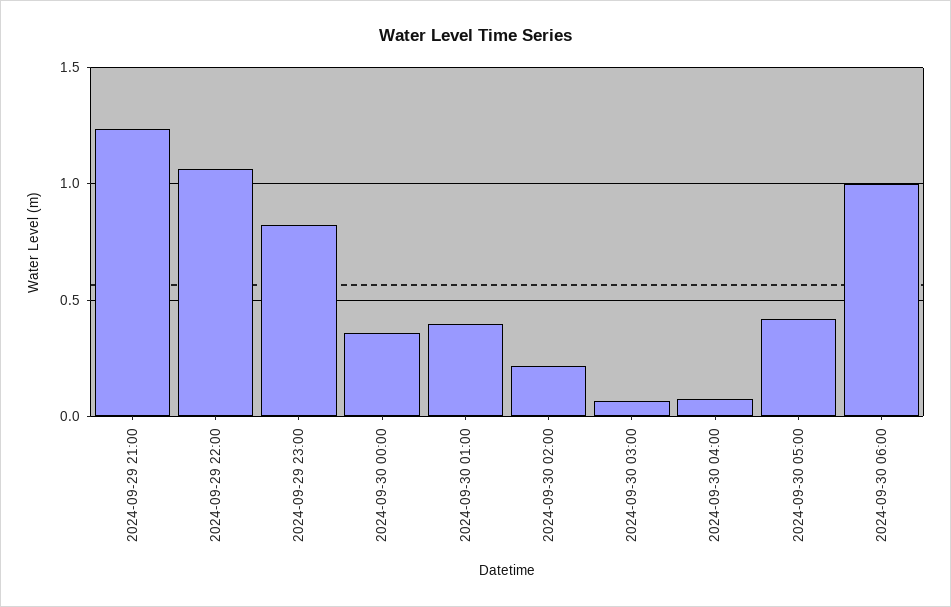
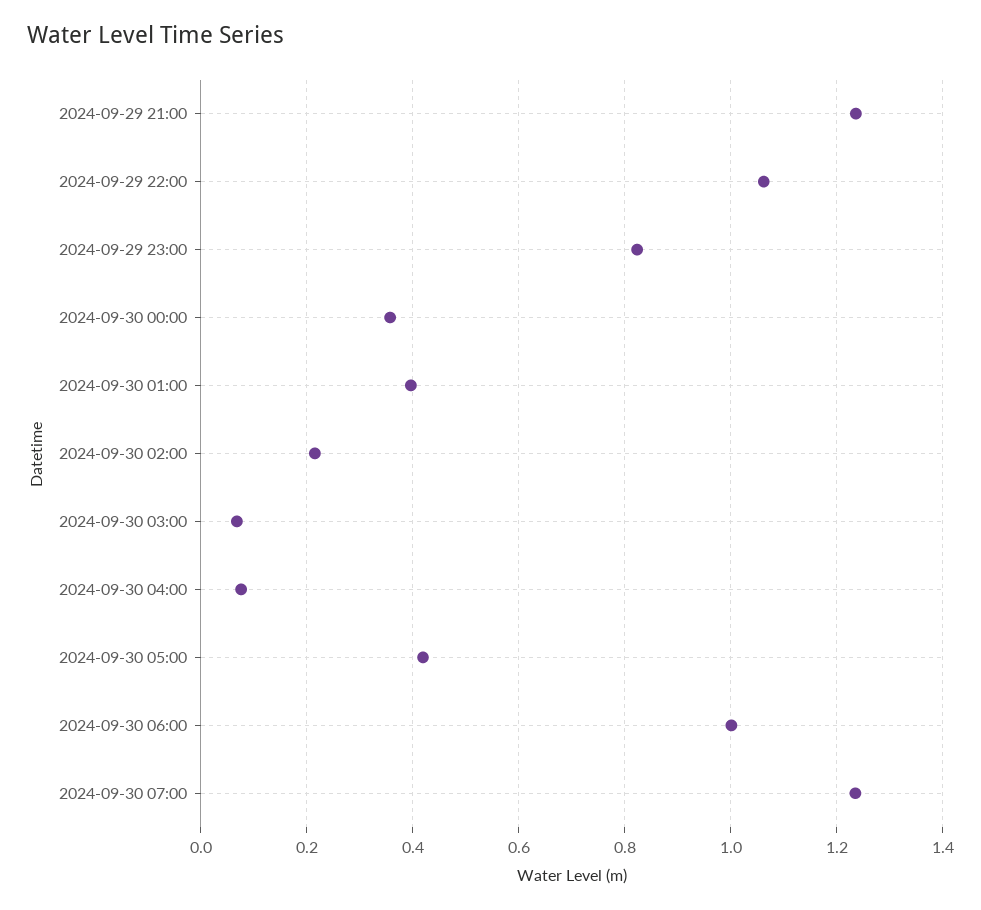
2024-09-30 07:00: none -> 1.24

